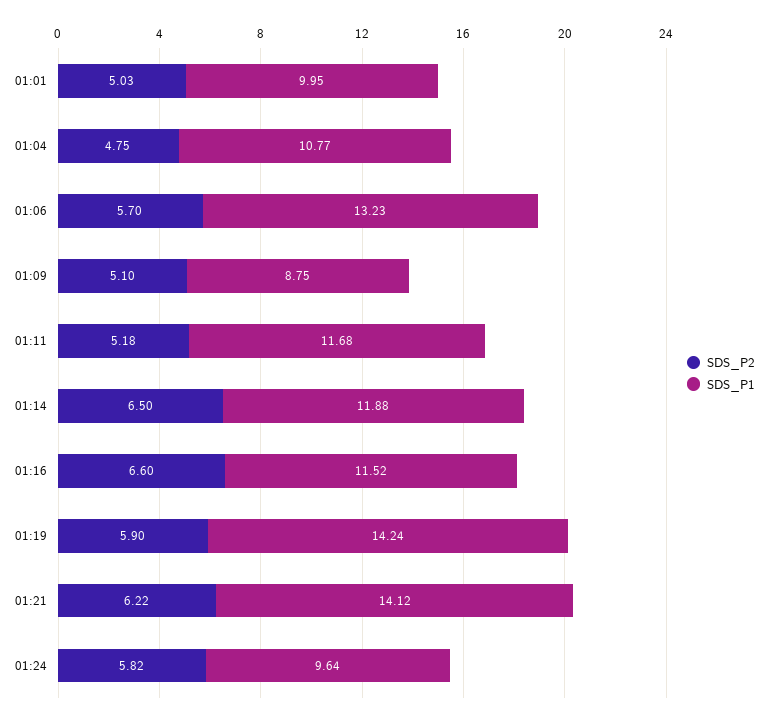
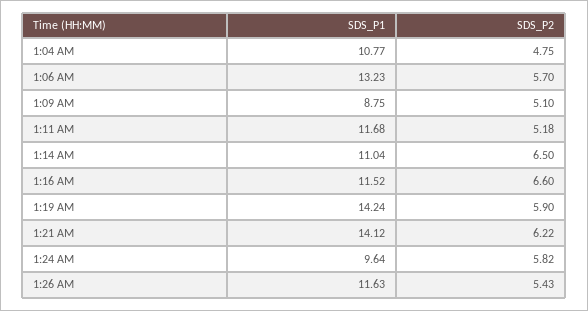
SDS_P2, 01:01: 5.03 -> none
SDS_P1, 01:01: 9.95 -> none
SDS_P1, 01:14: 11.88 -> 11.04
SDS_P1, 1:26 AM: none -> 11.63
SDS_P2, 1:26 AM: none -> 5.43

